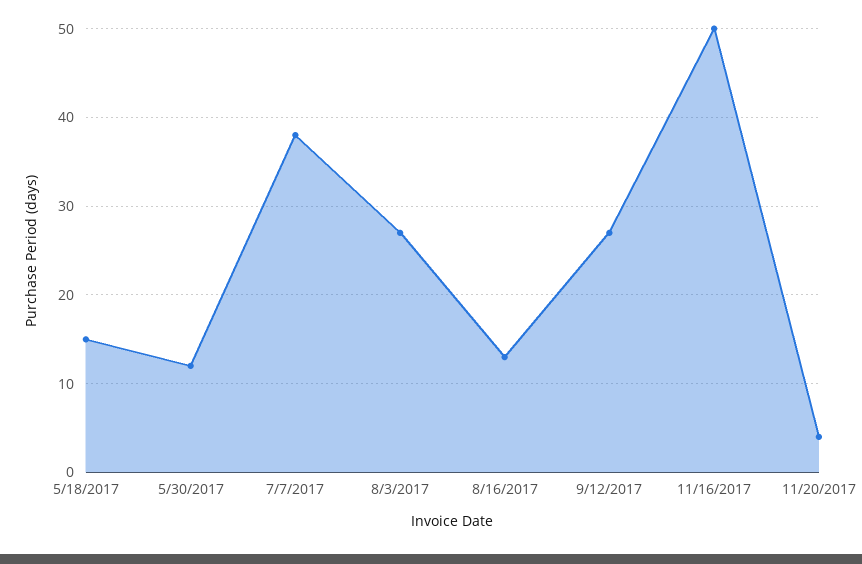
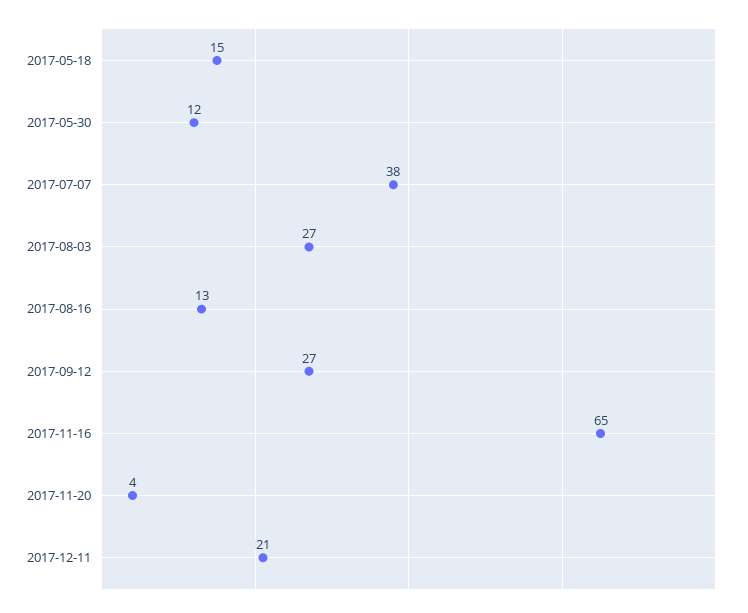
11/16/2017: 50 -> 65
2017-12-11: none -> 21

